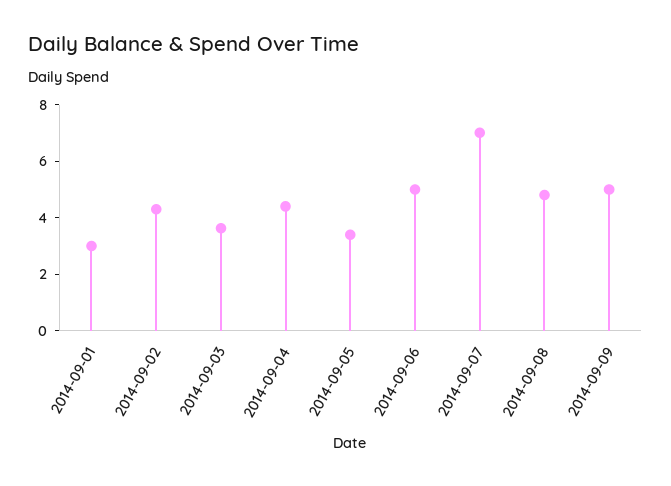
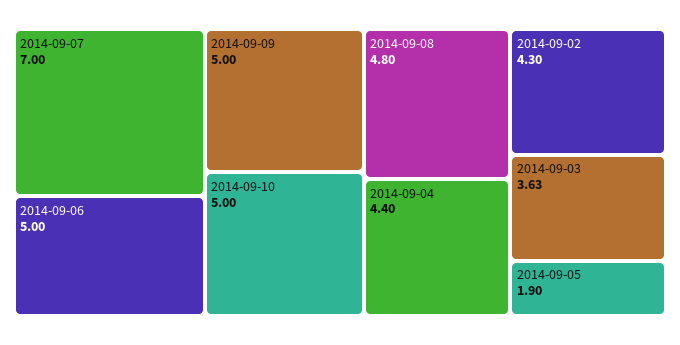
2014-09-01: 3 -> none
2014-09-05: 3.5 -> 1.9
2014-09-10: none -> 5

